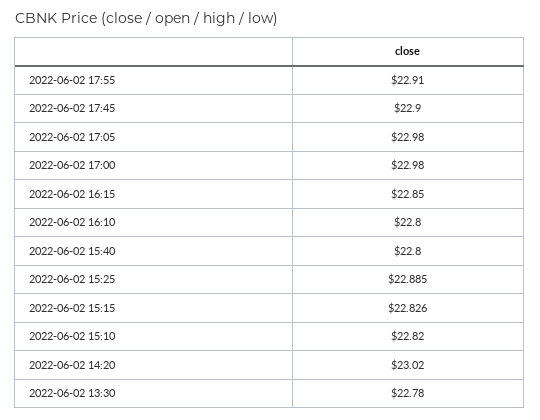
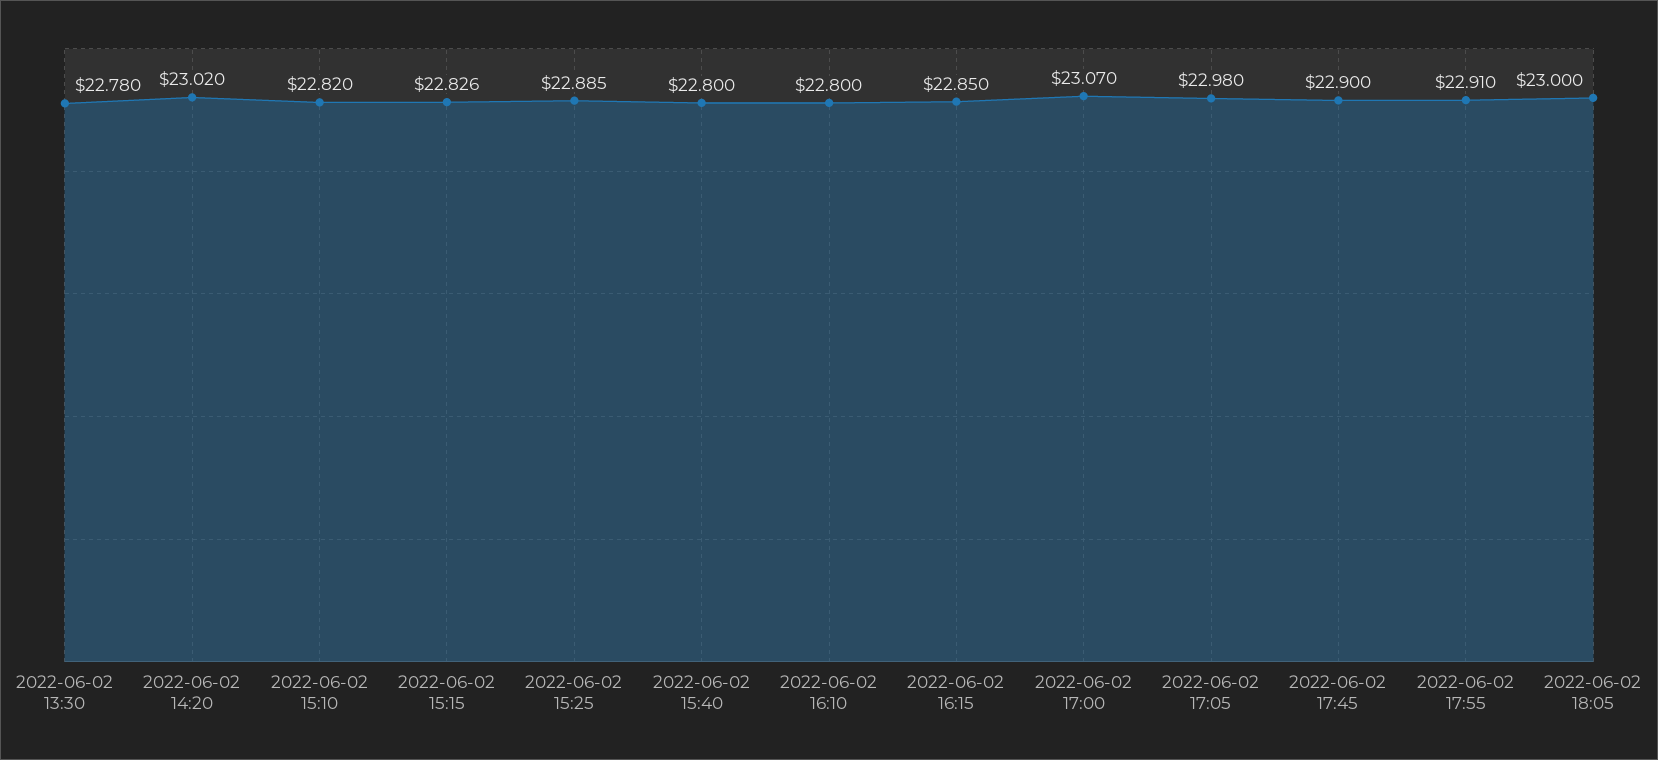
2022-06-02 17:00: 22.98 -> 23.07
2022-06-02 18:05: none -> 23

